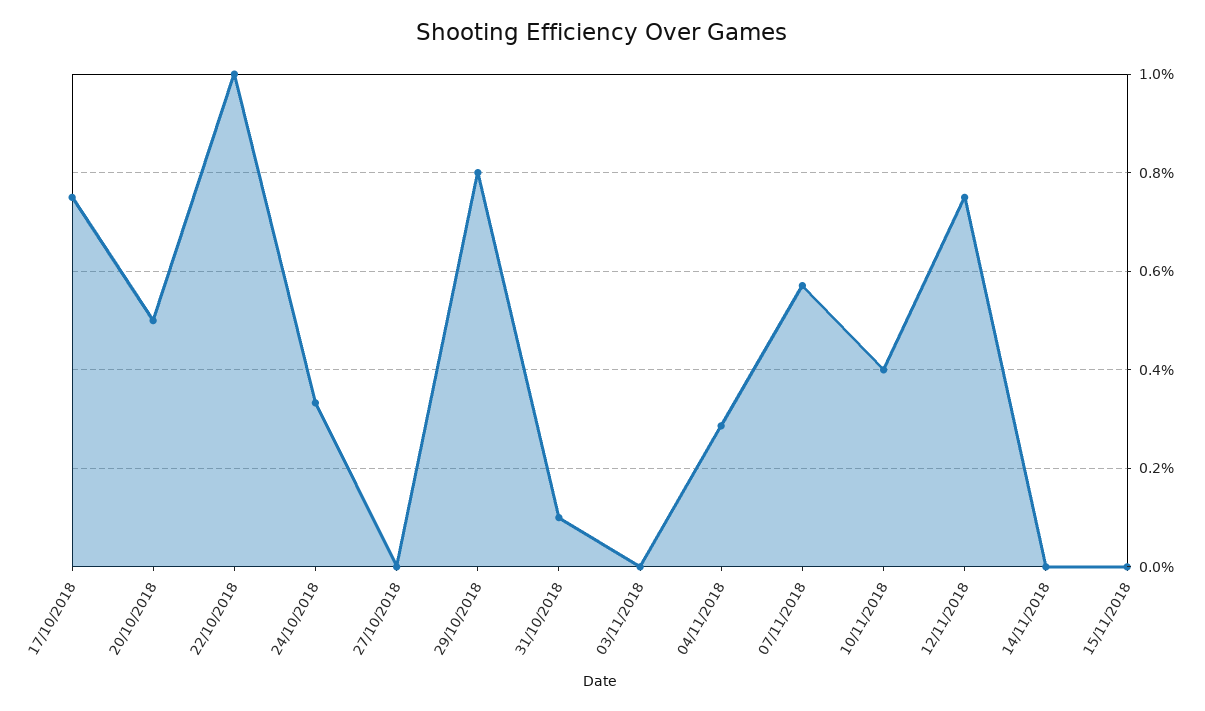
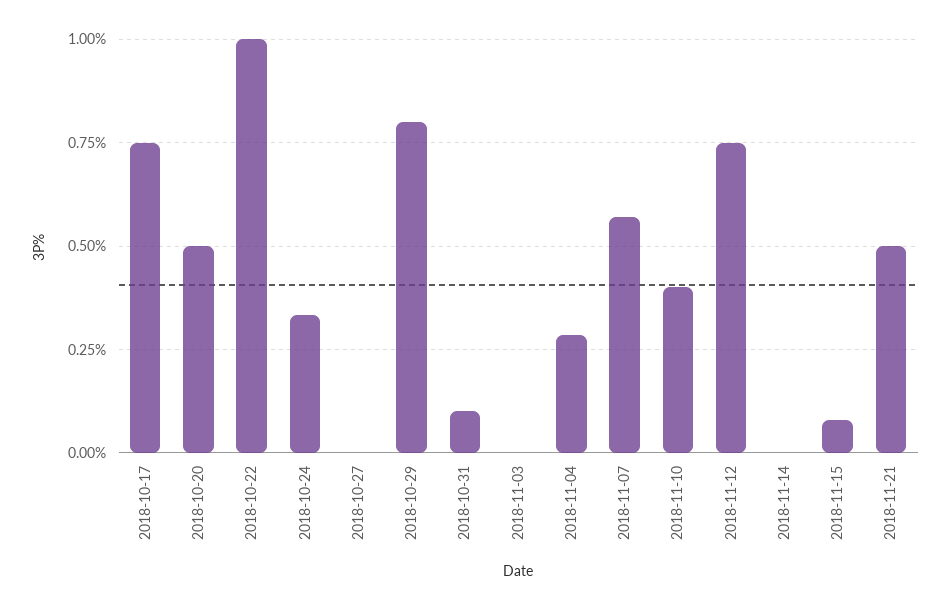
15/11/2018: 0 -> 0.075
2018-11-21: none -> 0.5

